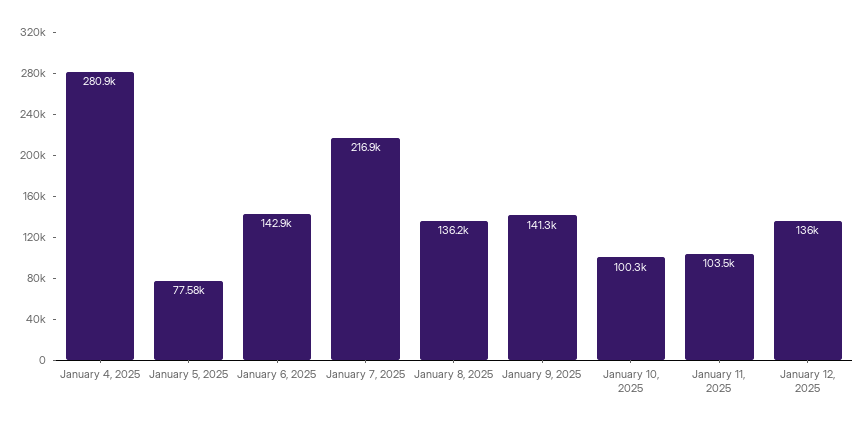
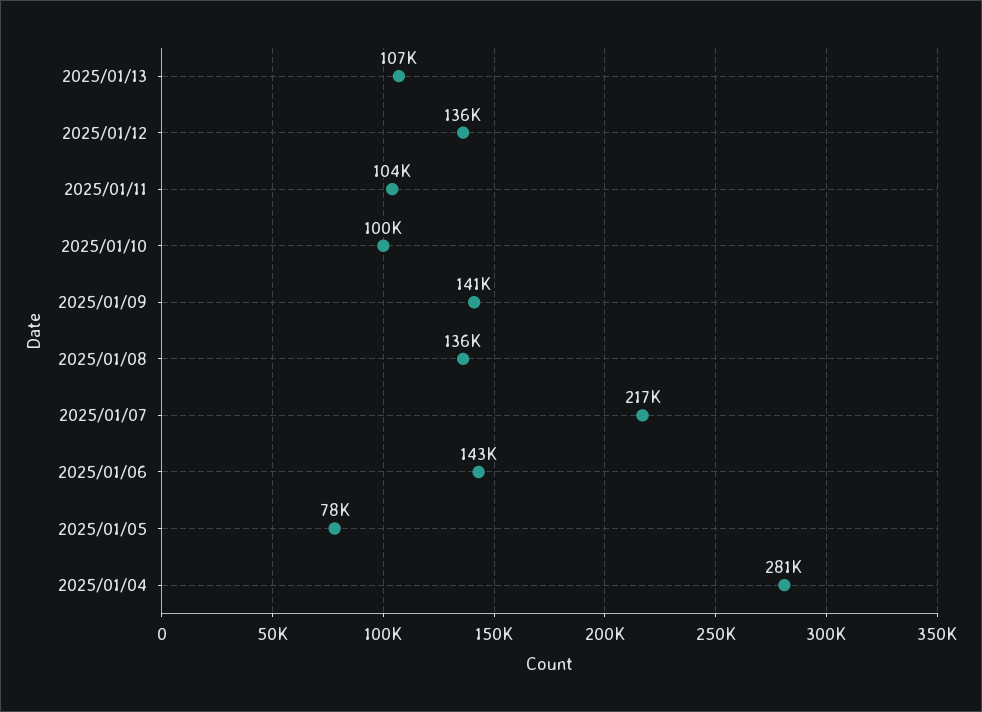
2025/01/13: none -> 107000

